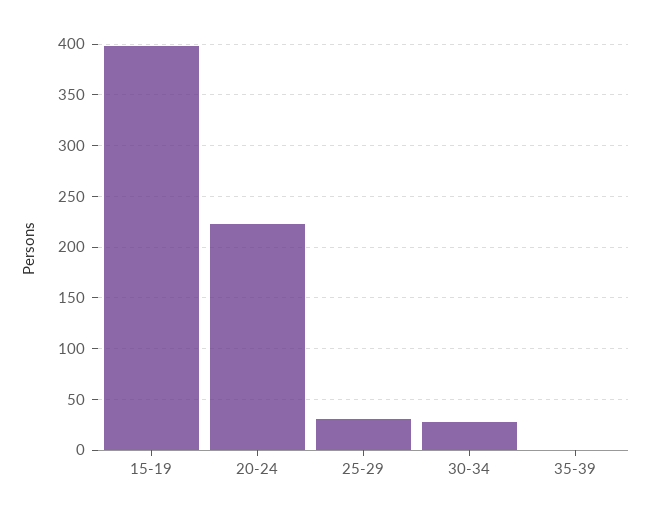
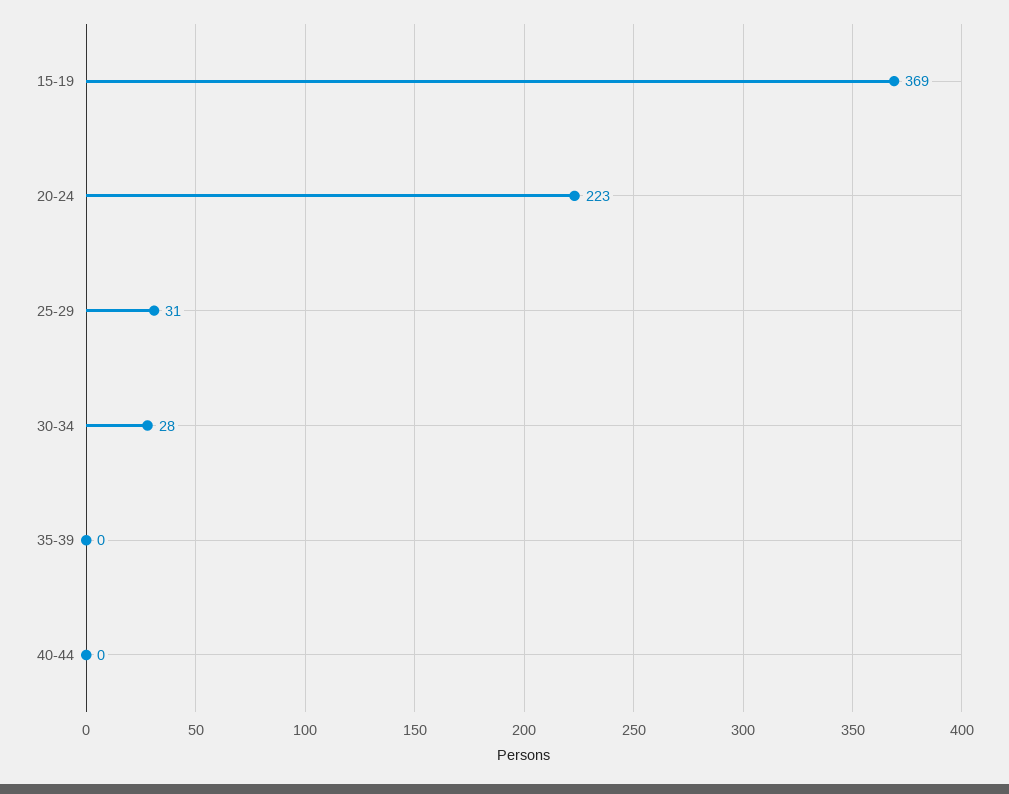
15-19: 400 -> 369
40-44: none -> 0

